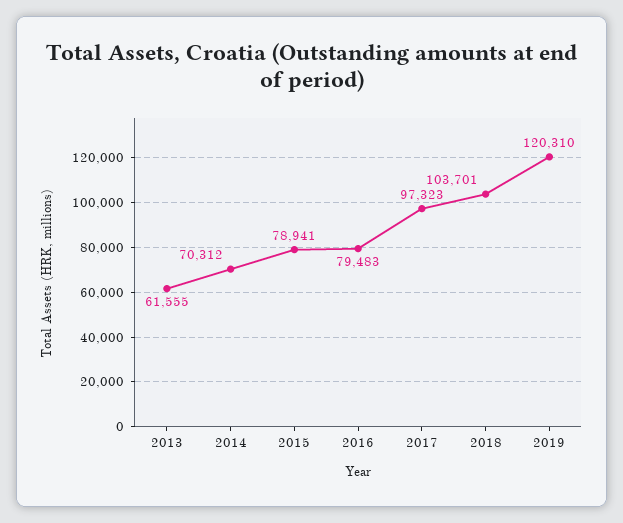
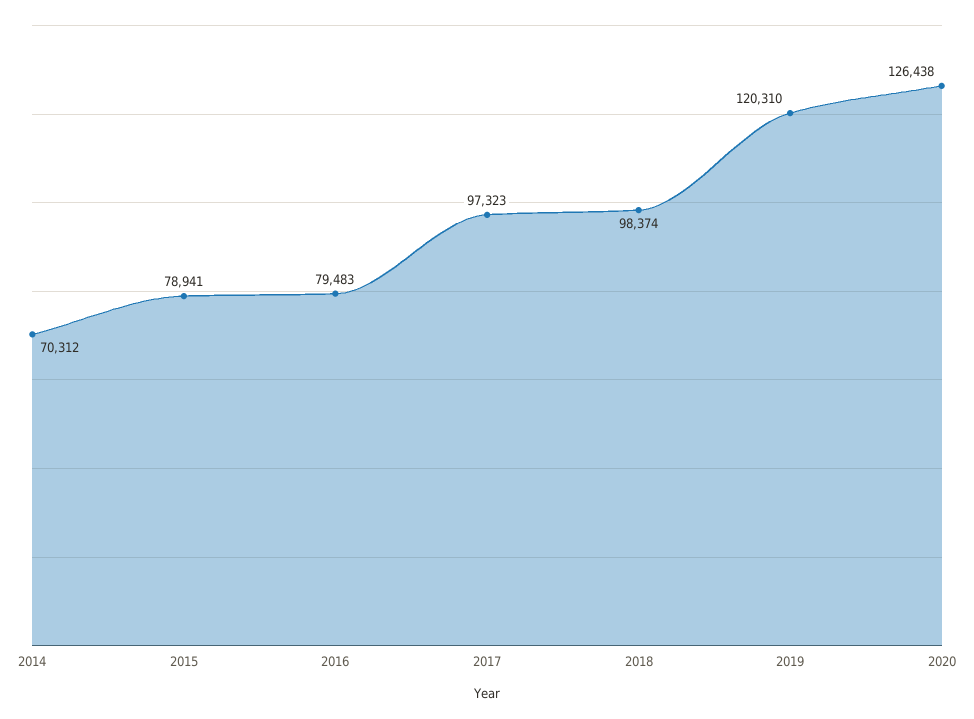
2013: 61555 -> none
2018: 103701 -> 98374
2020: none -> 126438

